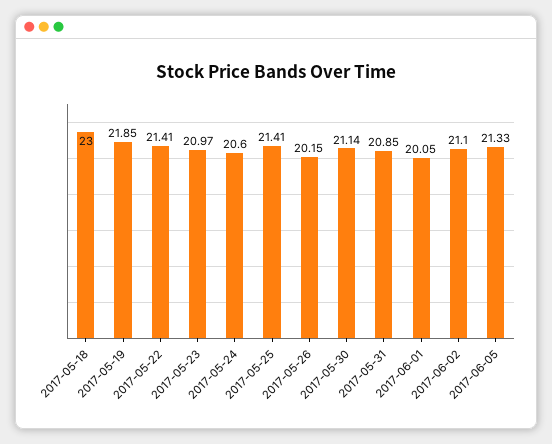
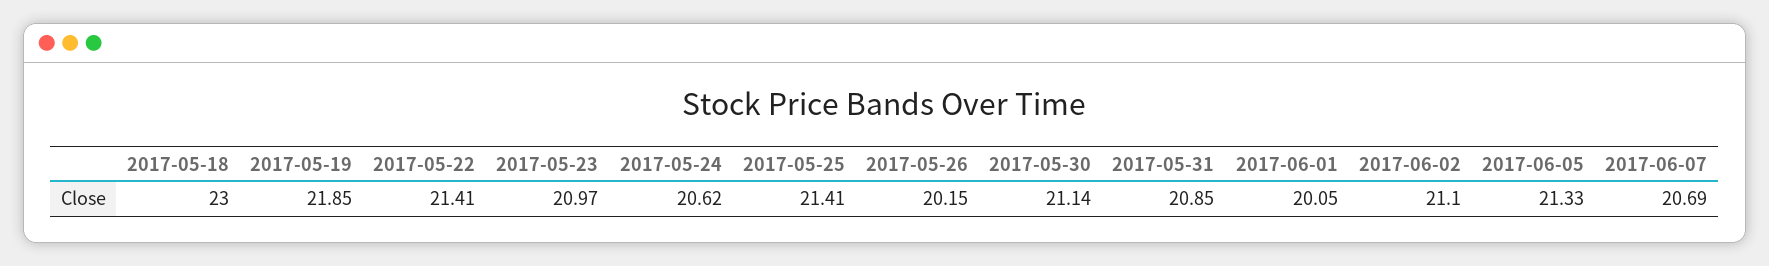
2017-05-24: 20.6 -> 20.62
2017-06-07: none -> 20.69

